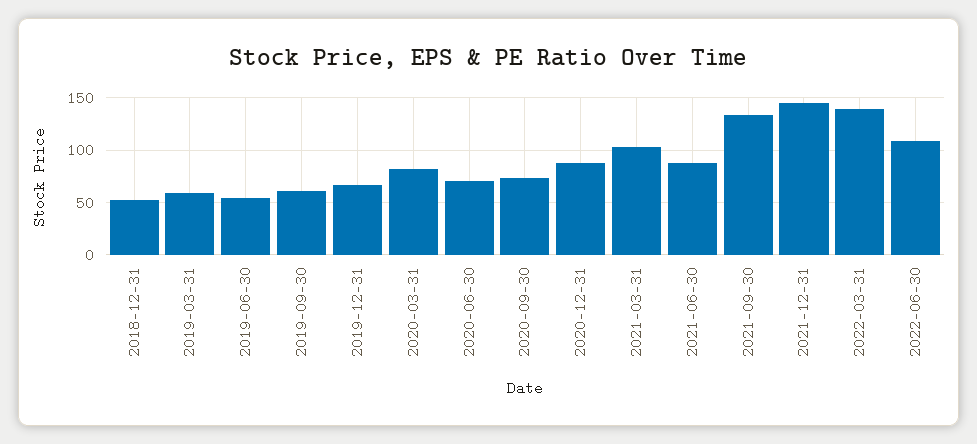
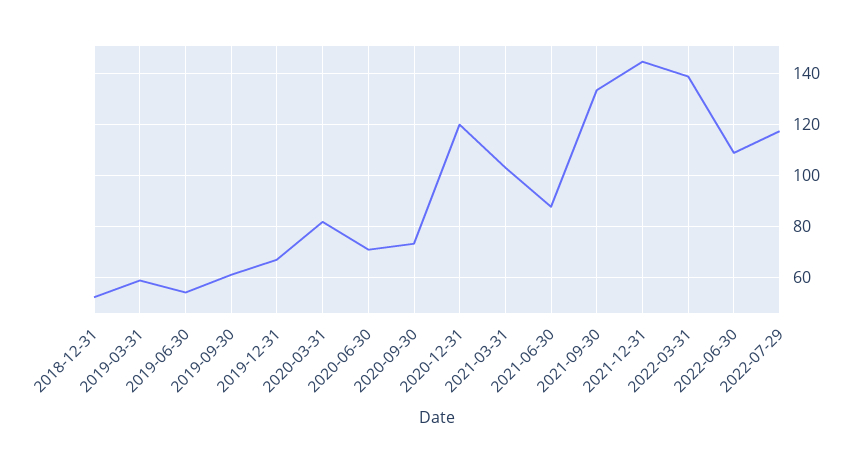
2020-12-31: 90 -> 120
2022-07-29: none -> 117.5

